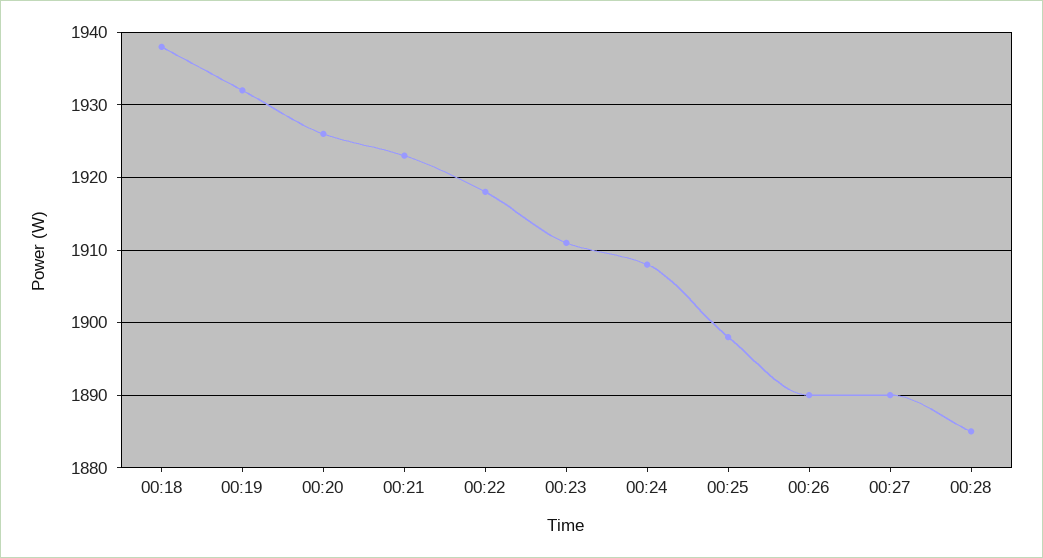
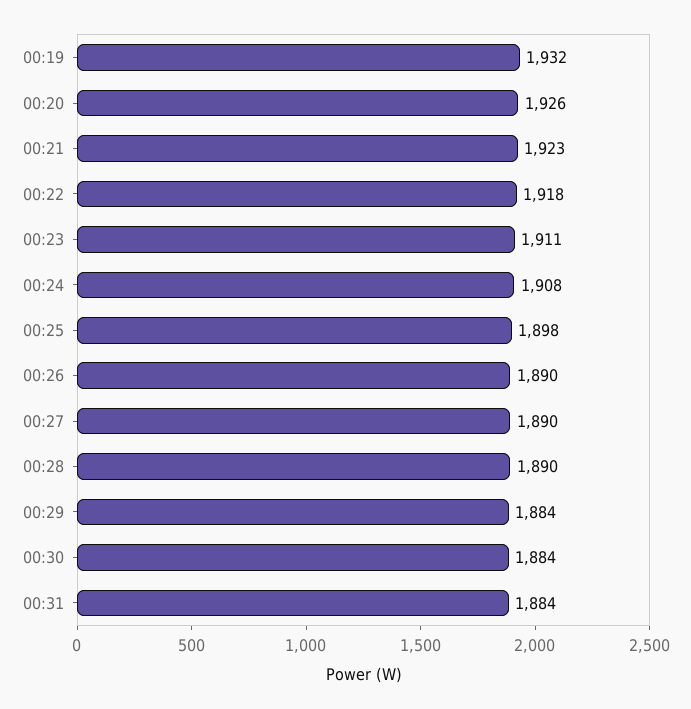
00:18: 1938 -> none
00:28: 1885 -> 1890
00:29: none -> 1884
00:30: none -> 1884
00:31: none -> 1884

